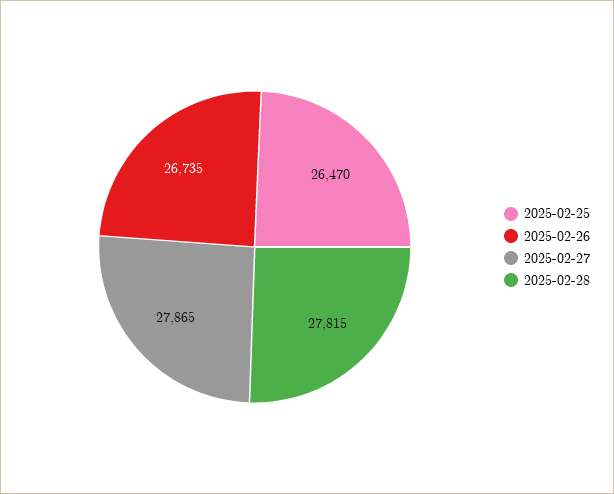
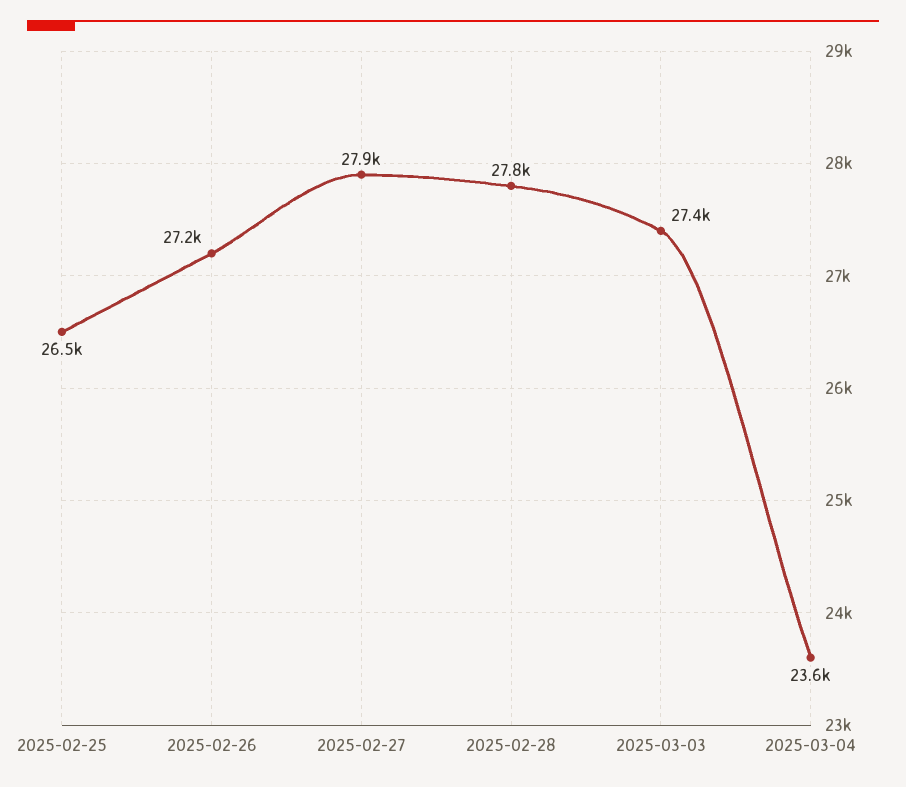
2025-02-26: 26735 -> 27200
2025-03-03: none -> 27400
2025-03-04: none -> 23600

